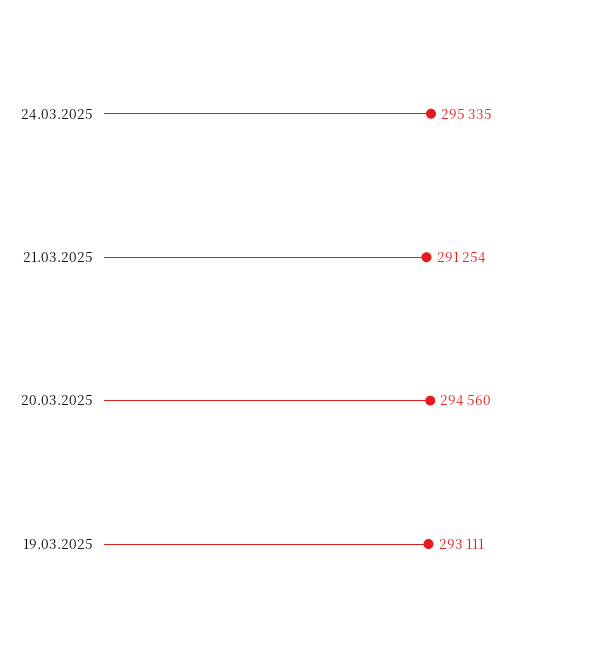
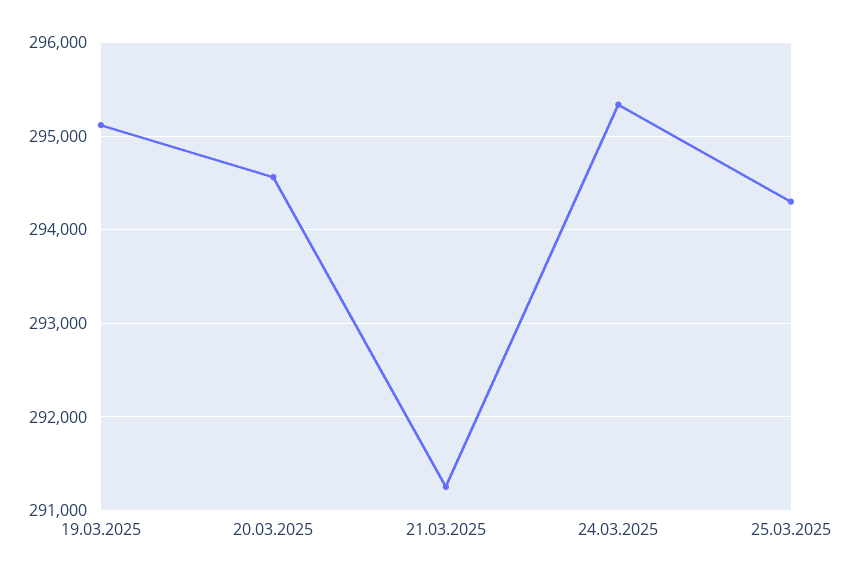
19.03.2025: 293111 -> 295100
25.03.2025: none -> 294300

